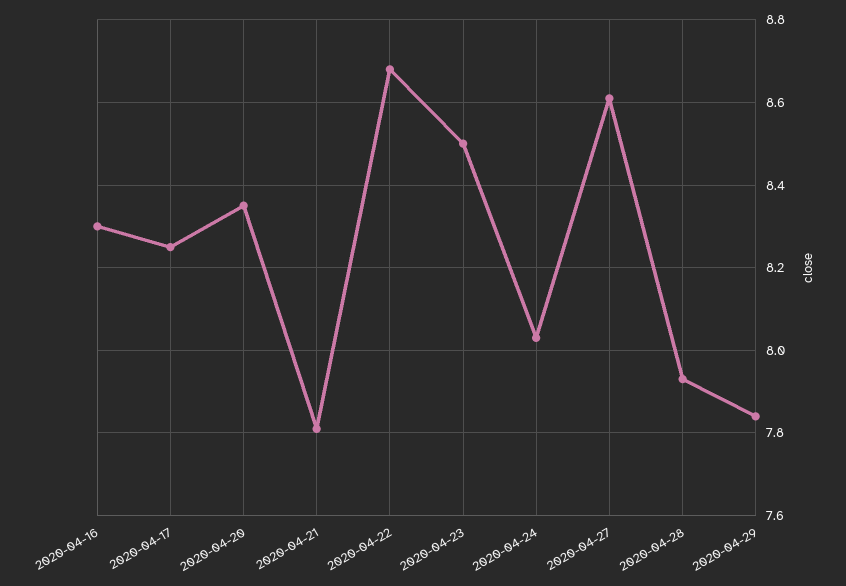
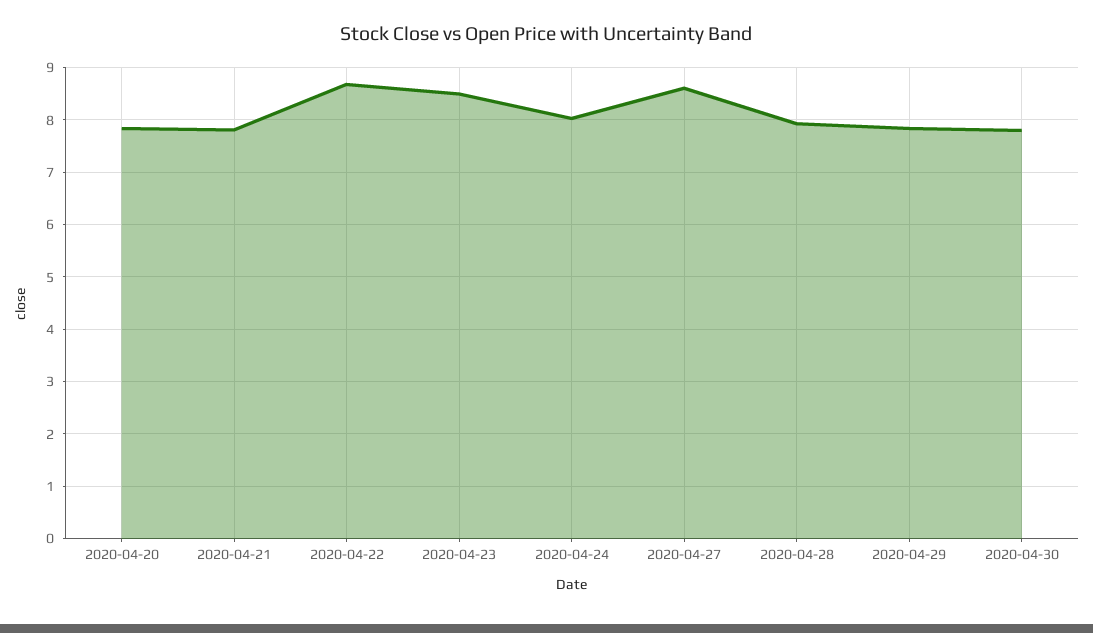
2020-04-16: 8.3 -> none
2020-04-17: 8.25 -> none
2020-04-20: 8.35 -> 7.8
2020-04-30: none -> 7.8

